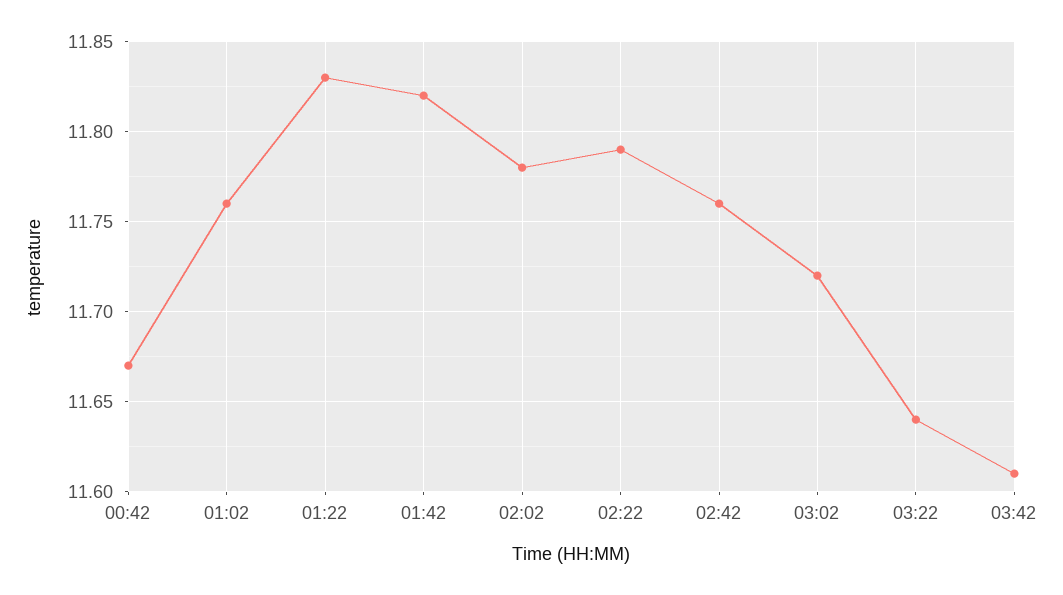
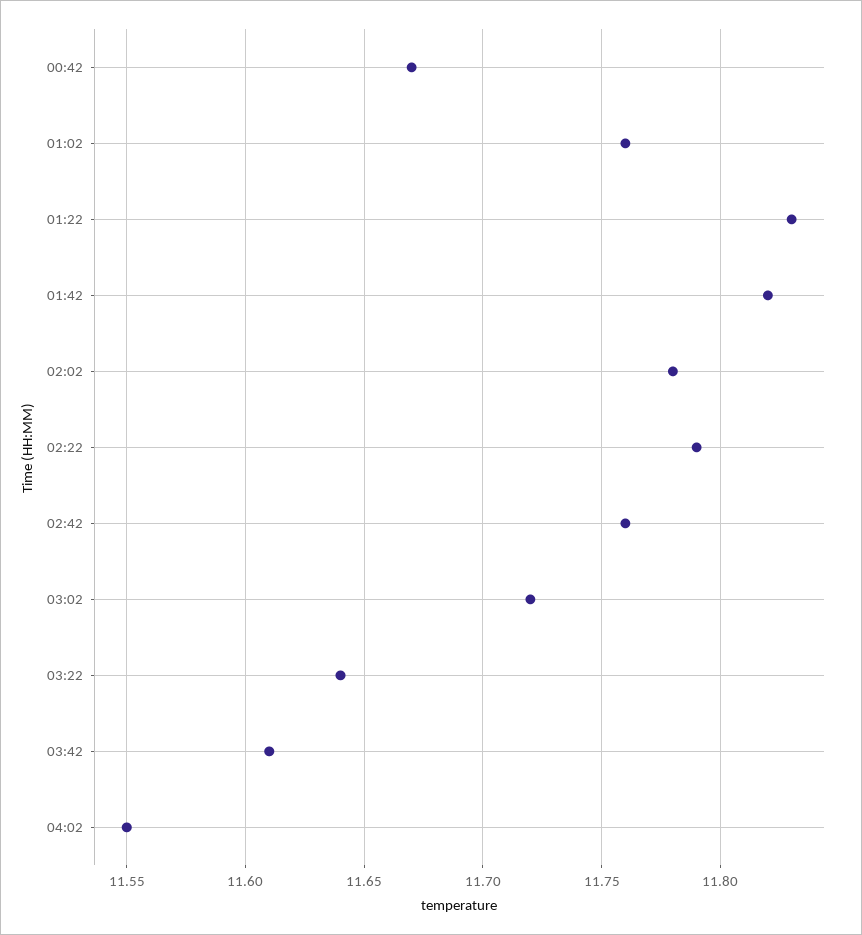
04:02: none -> 11.55

